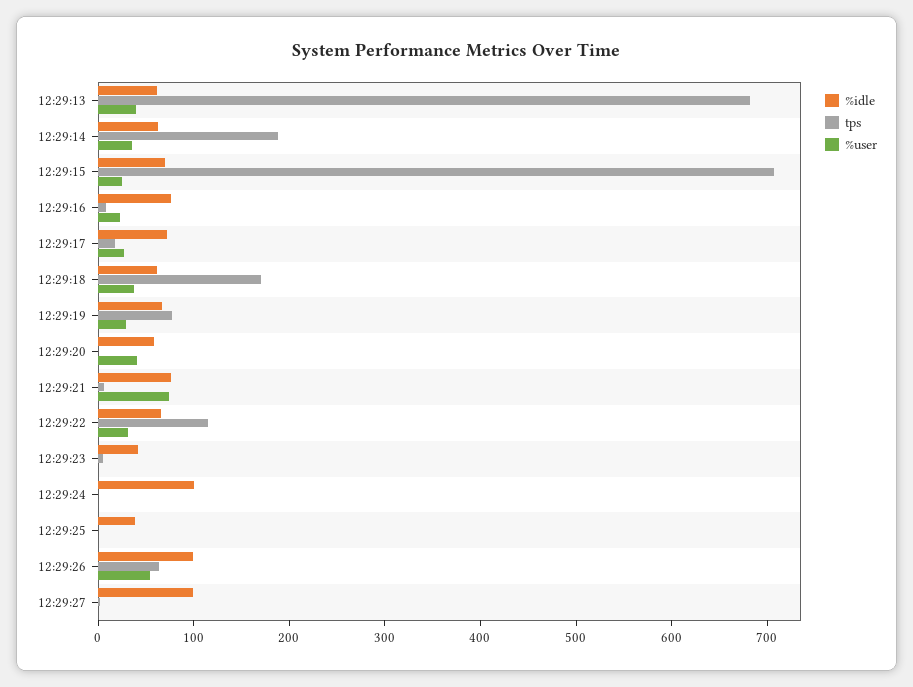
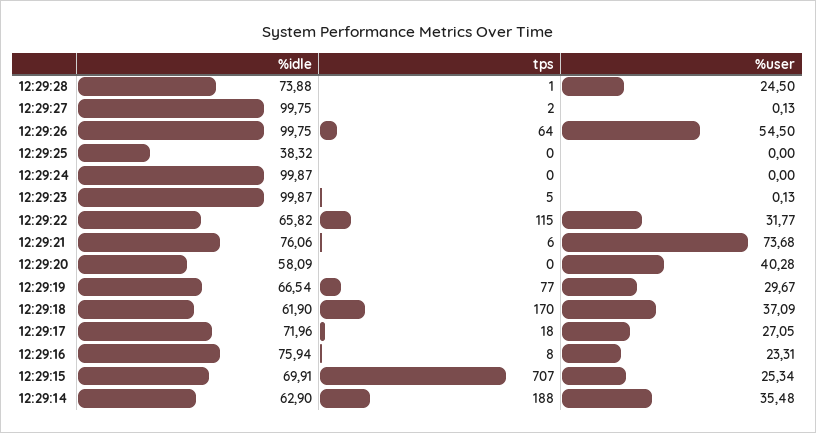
%idle, 12:29:13: 60 -> none
tps, 12:29:13: 680 -> none
%user, 12:29:13: 40 -> none
%idle, 12:29:23: 40 -> 99.87
%idle, 12:29:28: none -> 73.88
tps, 12:29:28: none -> 1
%user, 12:29:28: none -> 24.5

